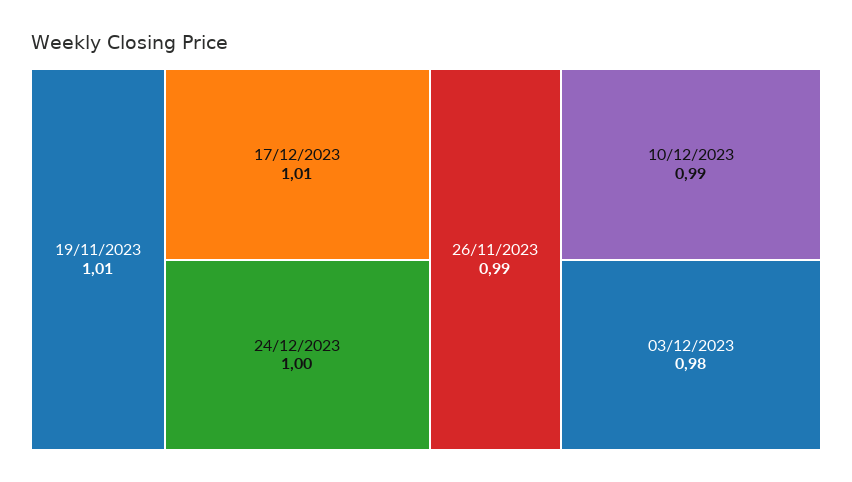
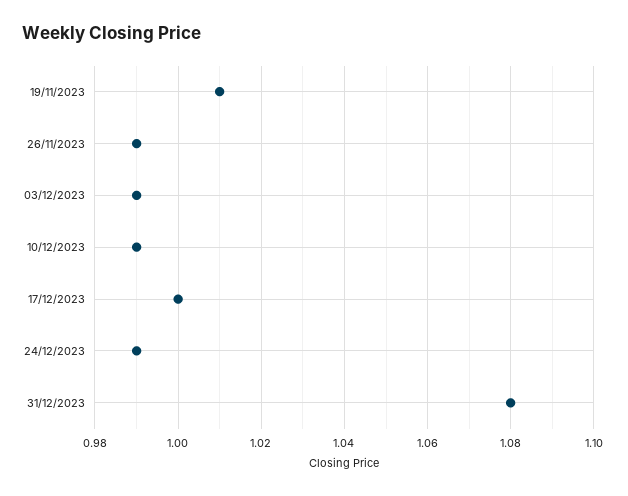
17/12/2023: 1.01 -> 1
24/12/2023: 1 -> 0.99
03/12/2023: 0.98 -> 0.99
31/12/2023: none -> 1.08

